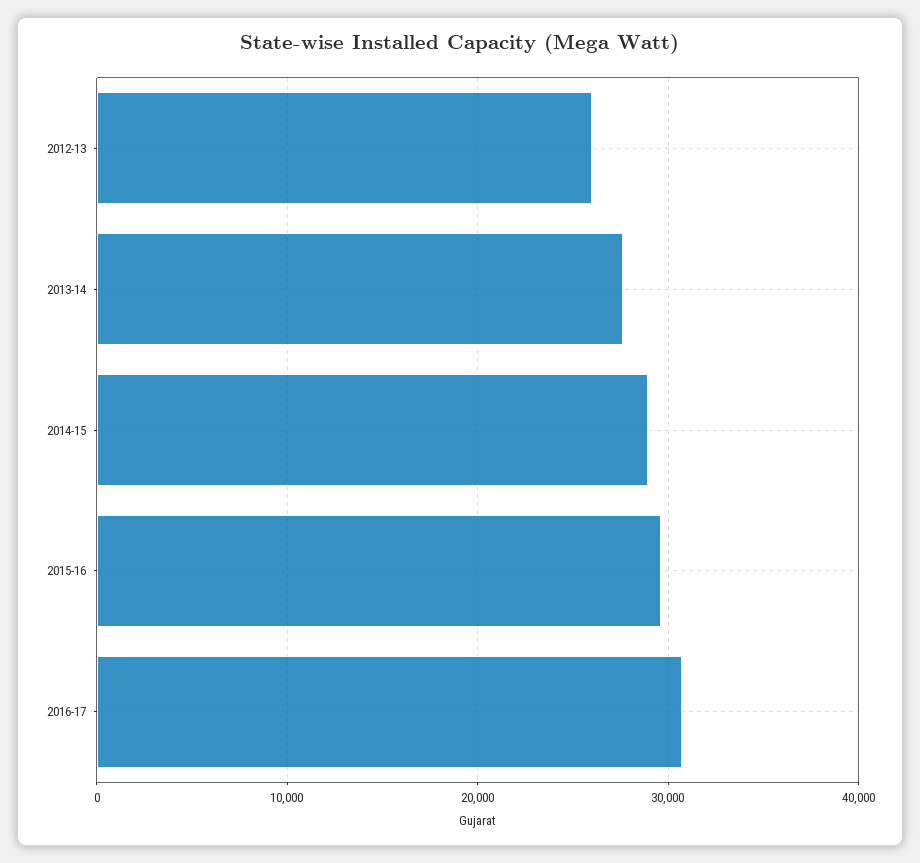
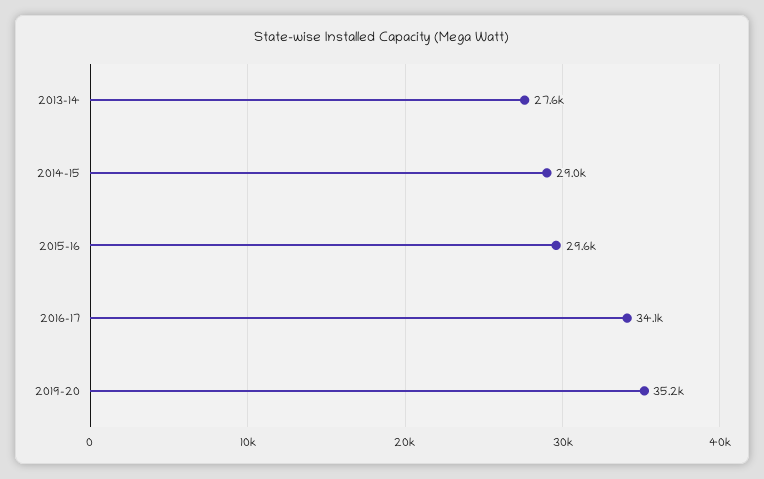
2012-13: 26000 -> none
2016-17: 31000 -> 34100
2019-20: none -> 35200

